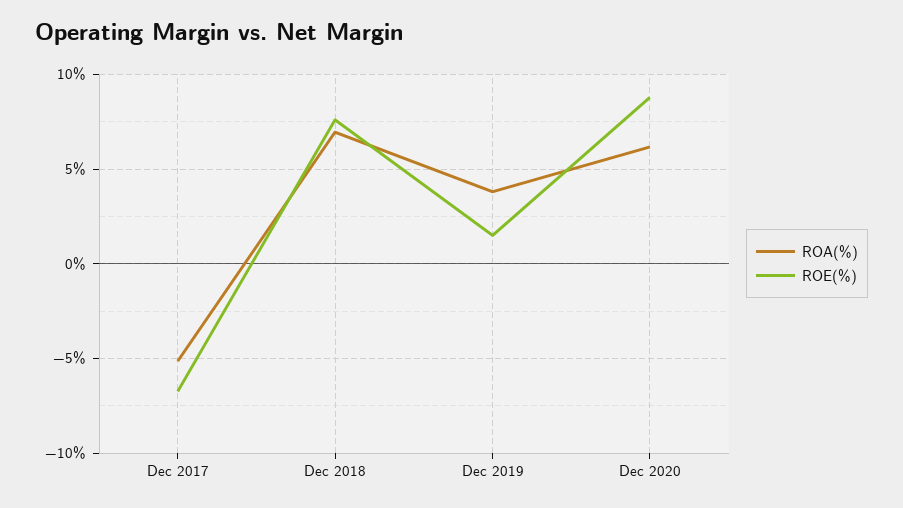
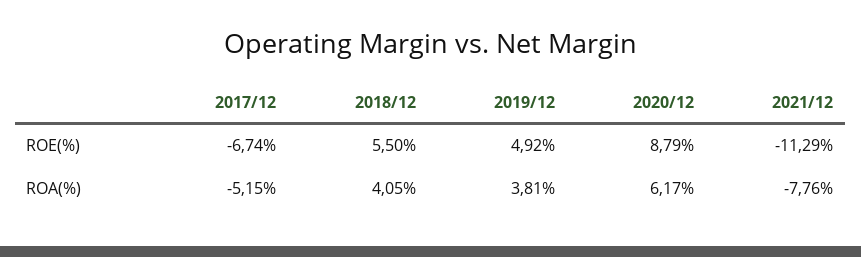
ROA(%), Dec 2018: 7 -> 4.05
ROE(%), Dec 2018: 7.5 -> 5.5
ROE(%), Dec 2019: 1.5 -> 4.92
ROE(%), 2021/12: none -> -11.29
ROA(%), 2021/12: none -> -7.76

